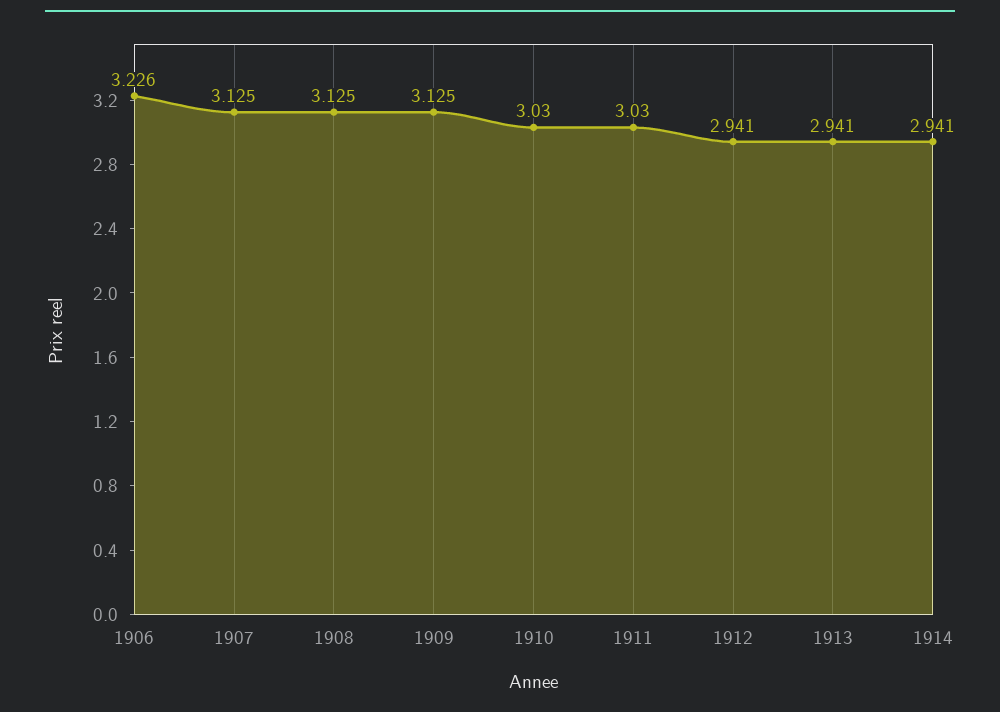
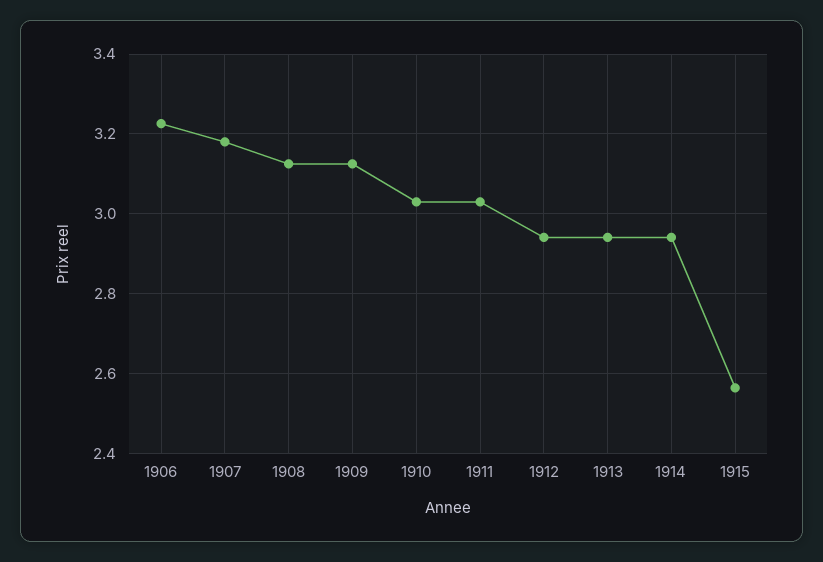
1907: 3.125 -> 3.18
1915: none -> 2.56

